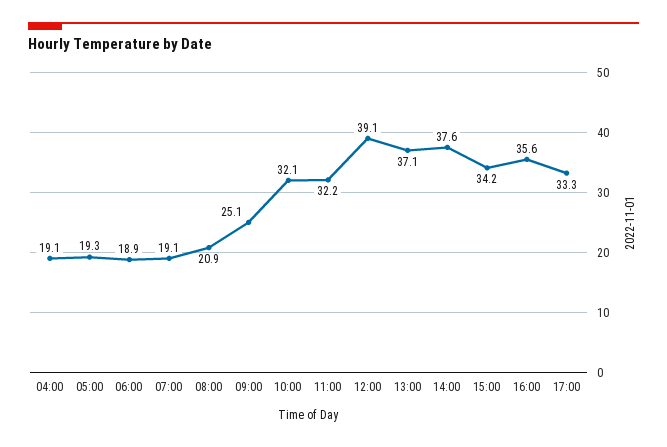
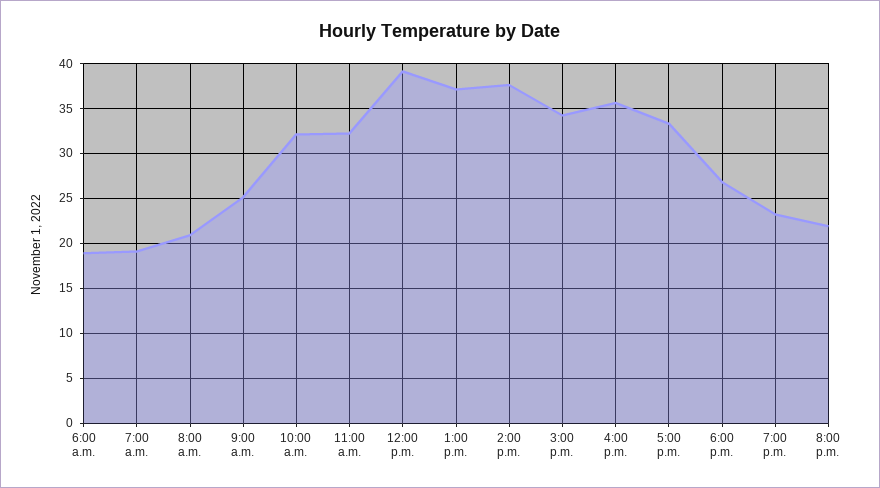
04:00: 19.1 -> none
05:00: 19.3 -> none
6:00 p.m.: none -> 27
7:00 p.m.: none -> 23
8:00 p.m.: none -> 22

